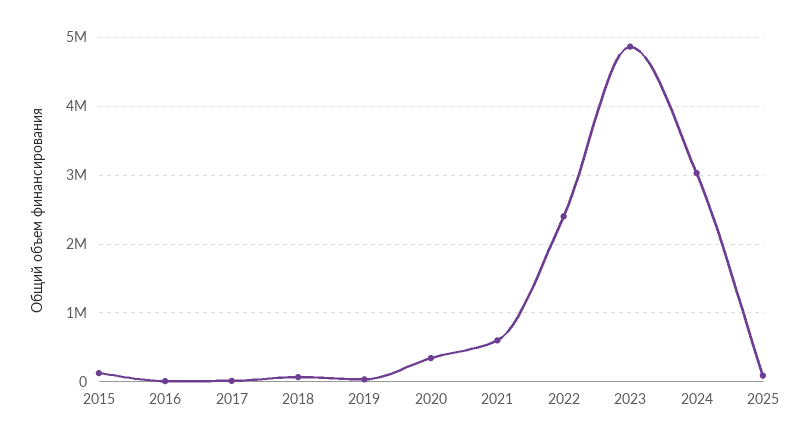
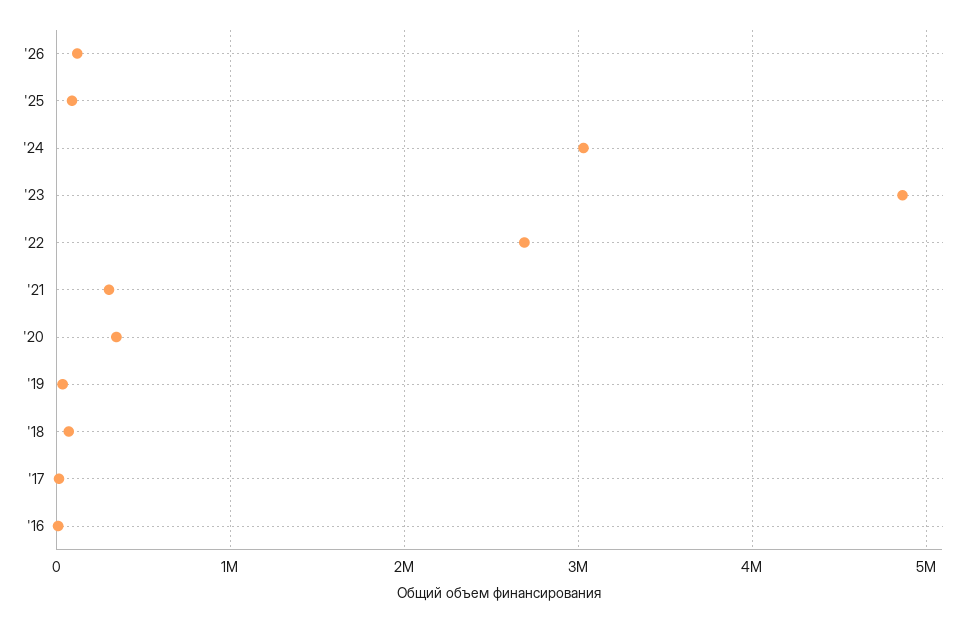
2015: 100000 -> none
2021: 600000 -> 300000
2022: 2400000 -> 2700000
'26: none -> 100000

